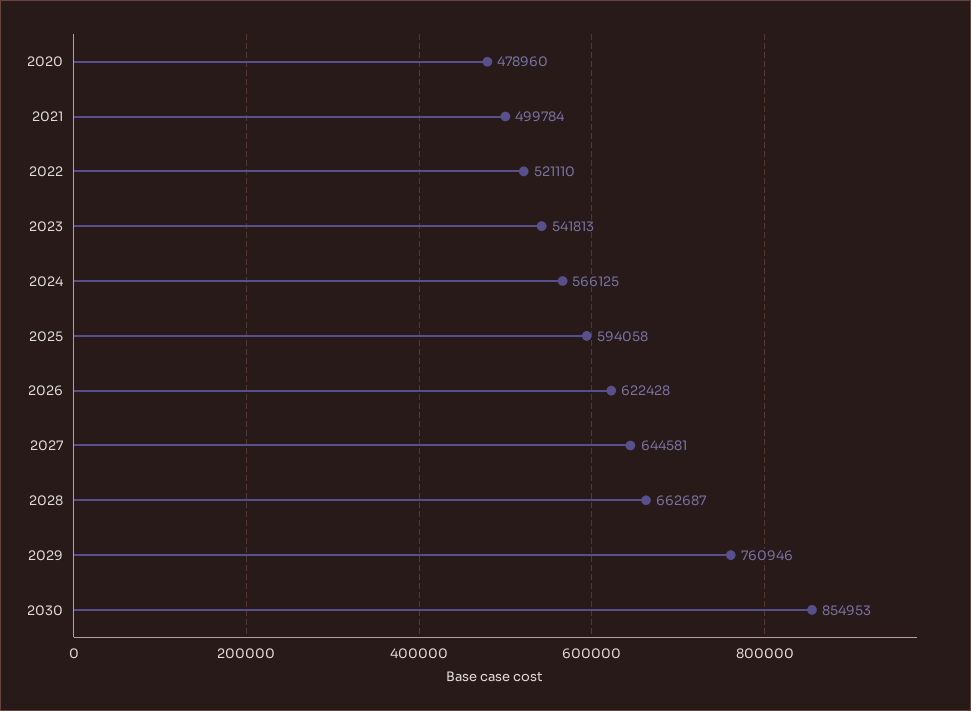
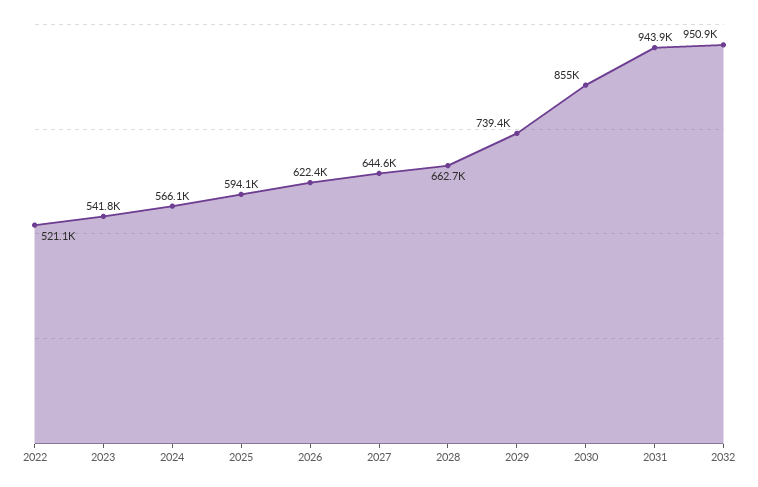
2020: 478960 -> none
2021: 499784 -> none
2029: 760946 -> 739400
2031: none -> 943900
2032: none -> 950900

